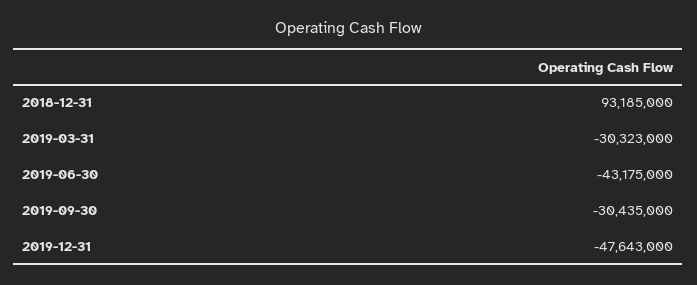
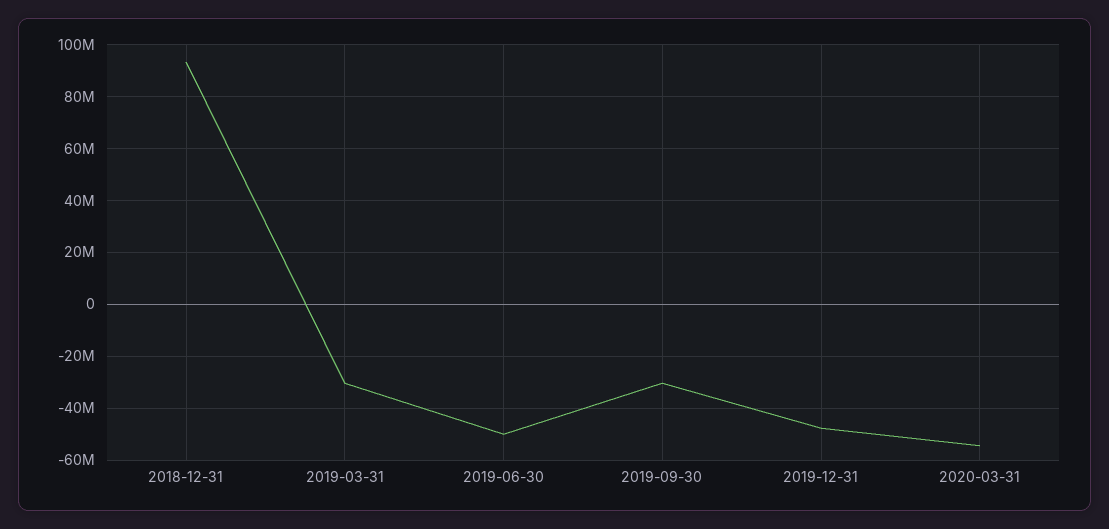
2019-06-30: -43175000 -> -50000000
2020-03-31: none -> -55000000

